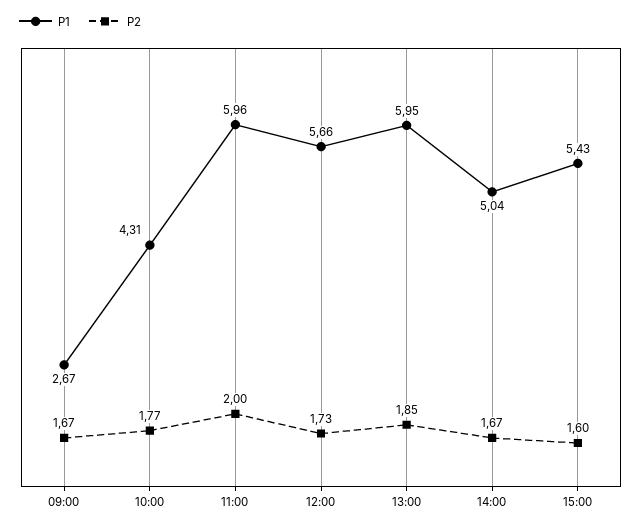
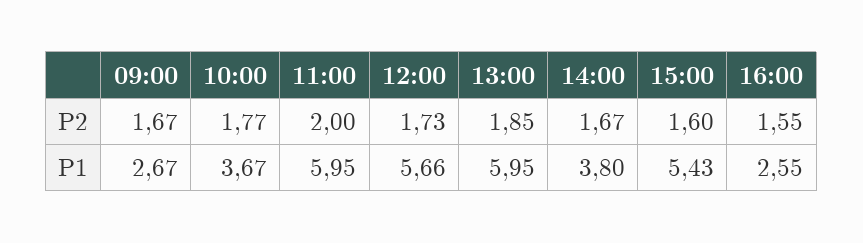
P1, 10:00: 4.31 -> 3.67
P1, 11:00: 5.96 -> 5.95
P1, 14:00: 5.04 -> 3.8
P2, 16:00: none -> 1.55
P1, 16:00: none -> 2.55

